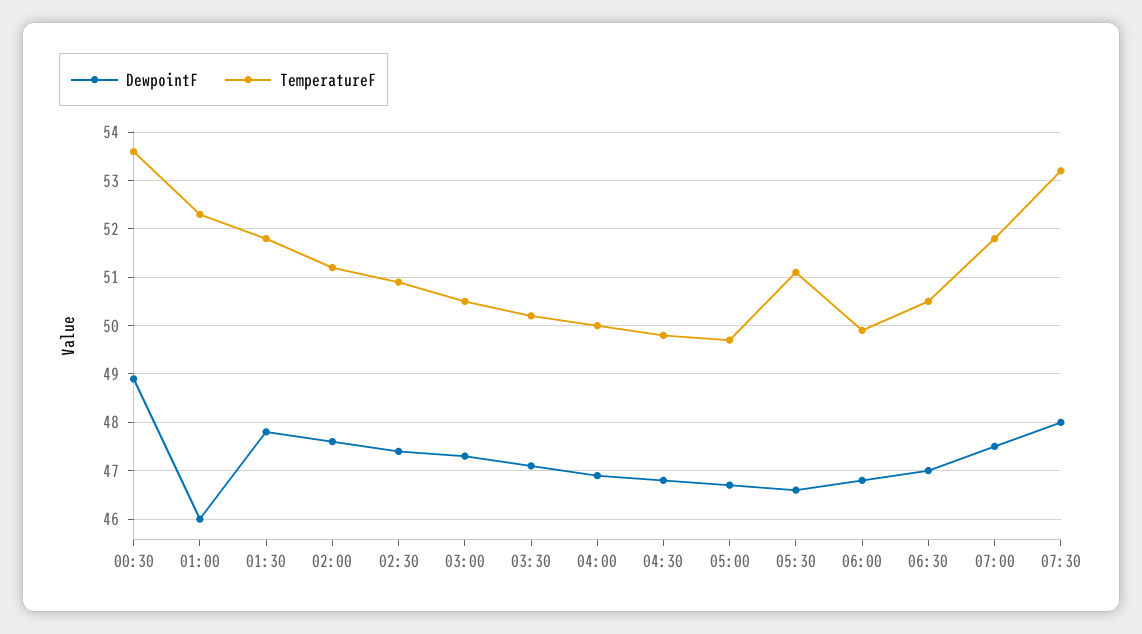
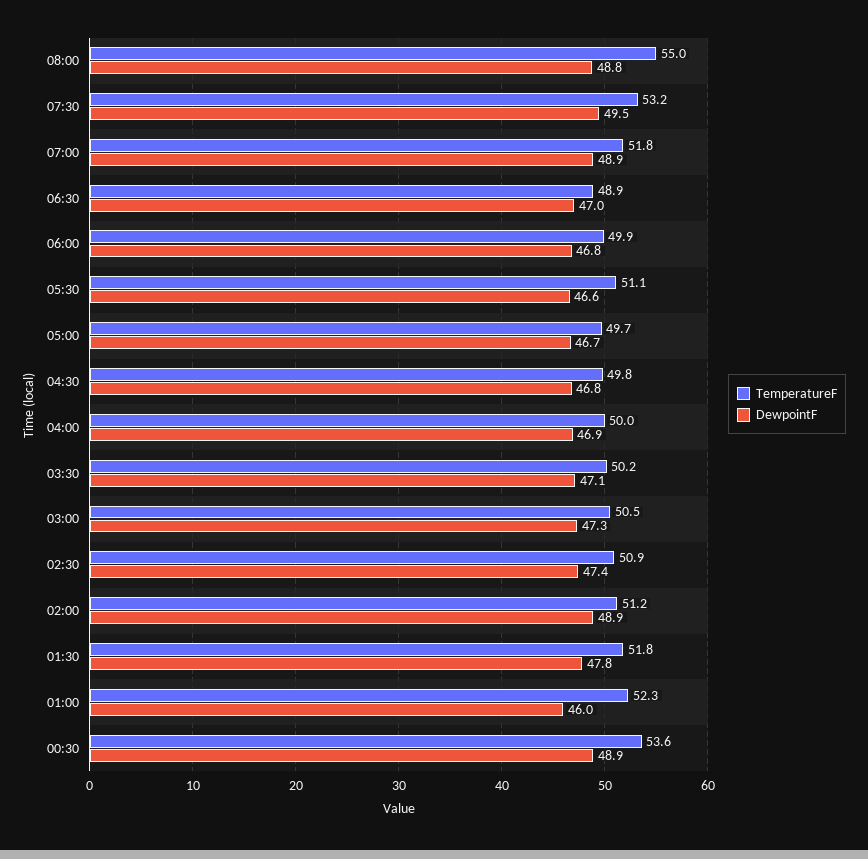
DewpointF, 02:00: 47.5 -> 48.9
TemperatureF, 06:30: 50.5 -> 48.9
DewpointF, 07:00: 47.5 -> 48.9
DewpointF, 07:30: 48 -> 49.5
TemperatureF, 08:00: none -> 55
DewpointF, 08:00: none -> 48.8

